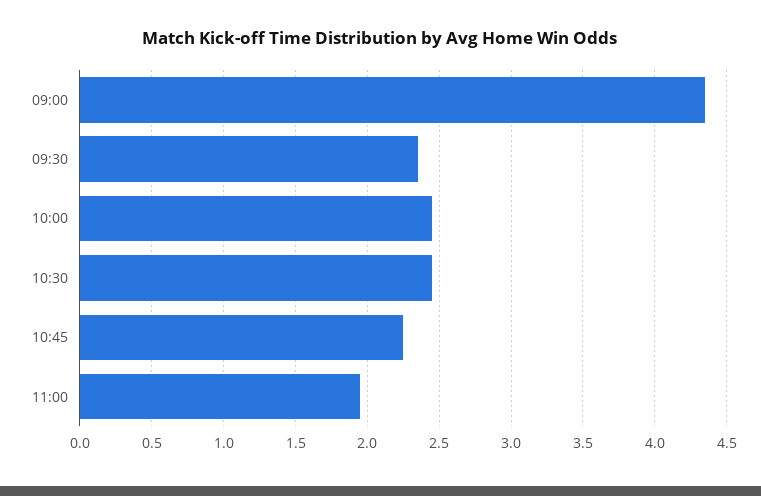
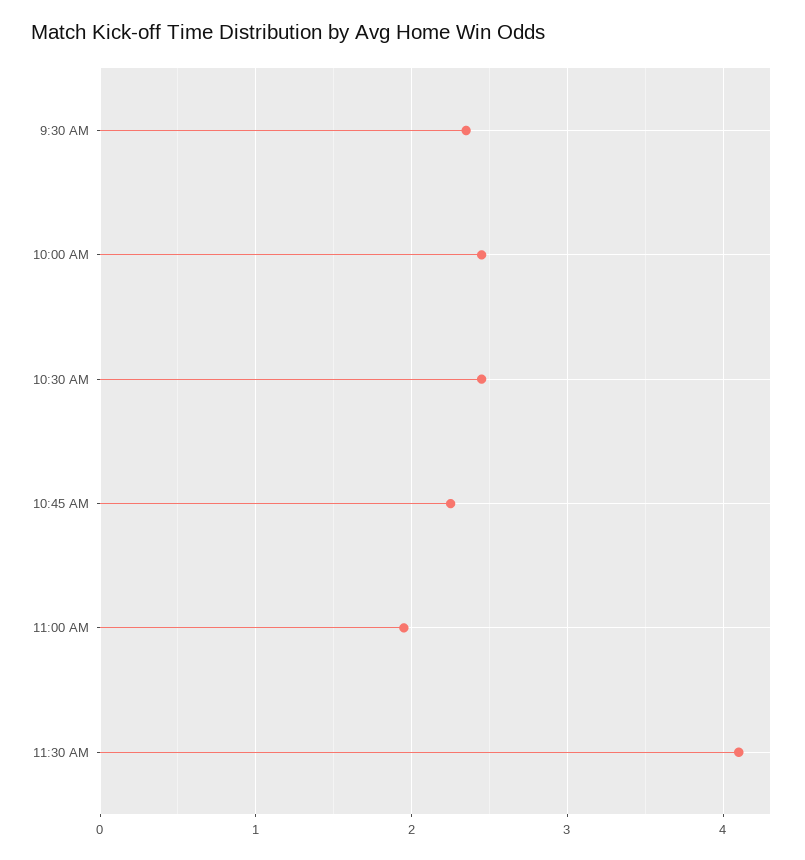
09:00: 4.35 -> none
11:30 AM: none -> 4.1

